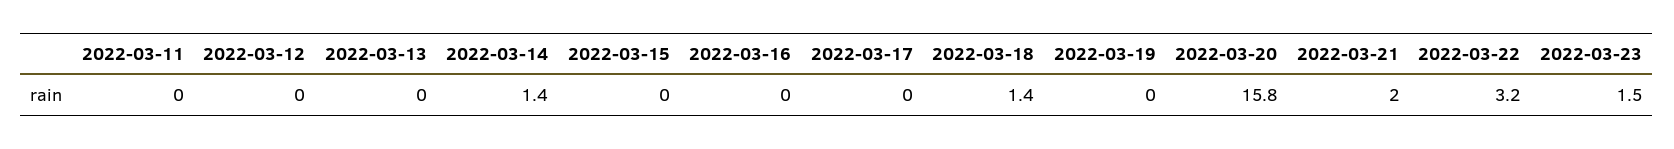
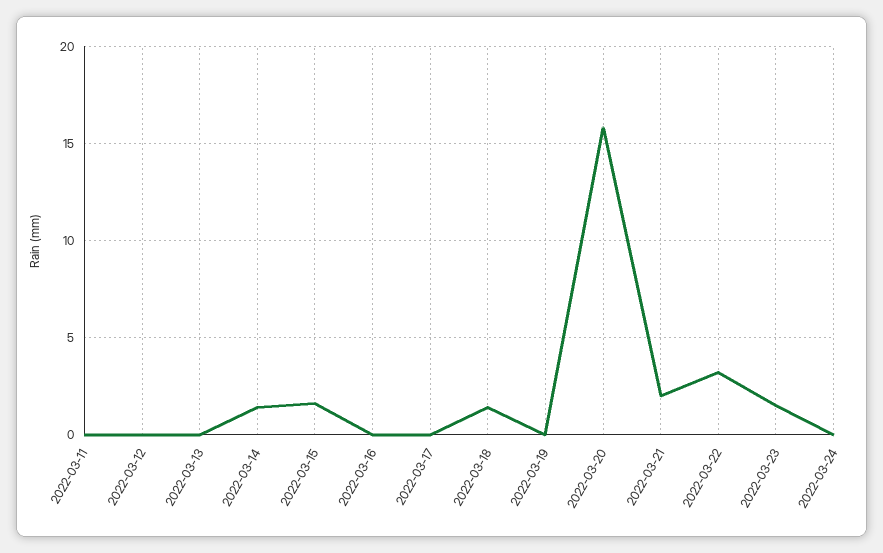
2022-03-15: 0 -> 1.5
2022-03-24: none -> 0

